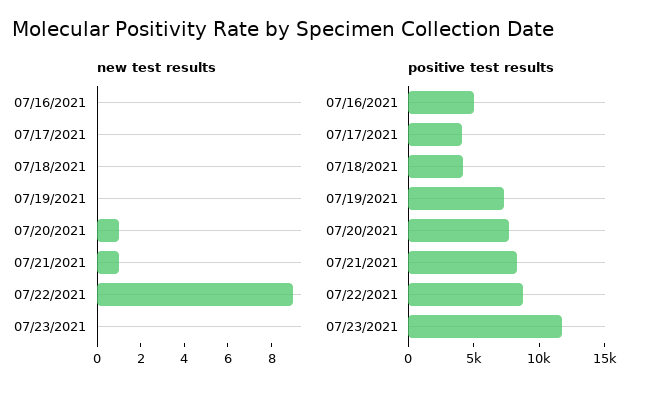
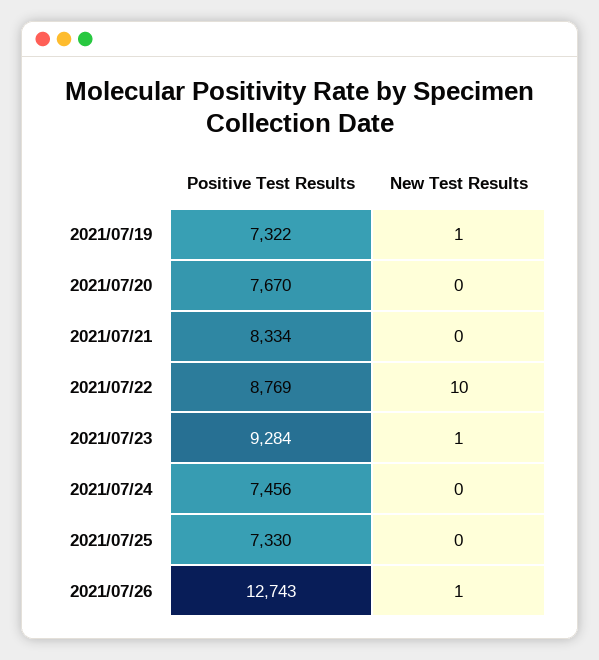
new test results, 07/16/2021: 0 -> none
new test results, 07/17/2021: 0 -> none
new test results, 07/18/2021: 0 -> none
new test results, 07/19/2021: 0 -> 1
new test results, 07/20/2021: 1 -> 0
new test results, 07/21/2021: 1 -> 0
new test results, 07/22/2021: 9 -> 10
new test results, 07/23/2021: 0 -> 1
positive test results, 07/16/2021: 5000 -> none
positive test results, 07/17/2021: 4000 -> none
positive test results, 07/18/2021: 4000 -> none
positive test results, 07/23/2021: 12000 -> 9284
positive test results, 2021/07/24: none -> 7456
new test results, 2021/07/24: none -> 0
positive test results, 2021/07/25: none -> 7330
new test results, 2021/07/25: none -> 0
positive test results, 2021/07/26: none -> 12743
new test results, 2021/07/26: none -> 1

